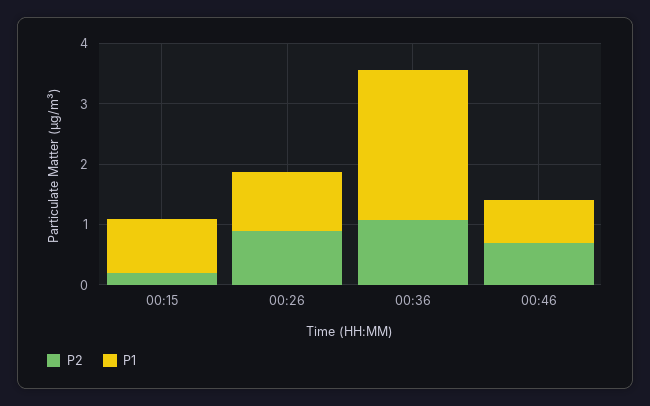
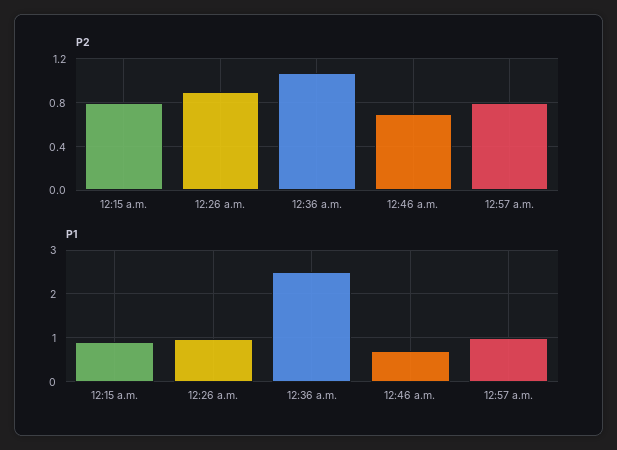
P2, 00:15: 0.2 -> 0.8
P2, 12:57 a.m.: none -> 0.8
P1, 12:57 a.m.: none -> 1

